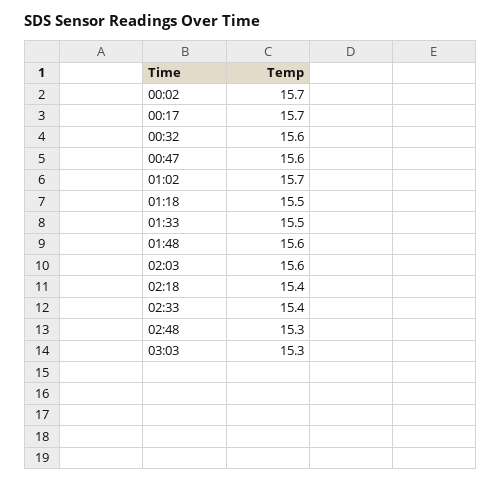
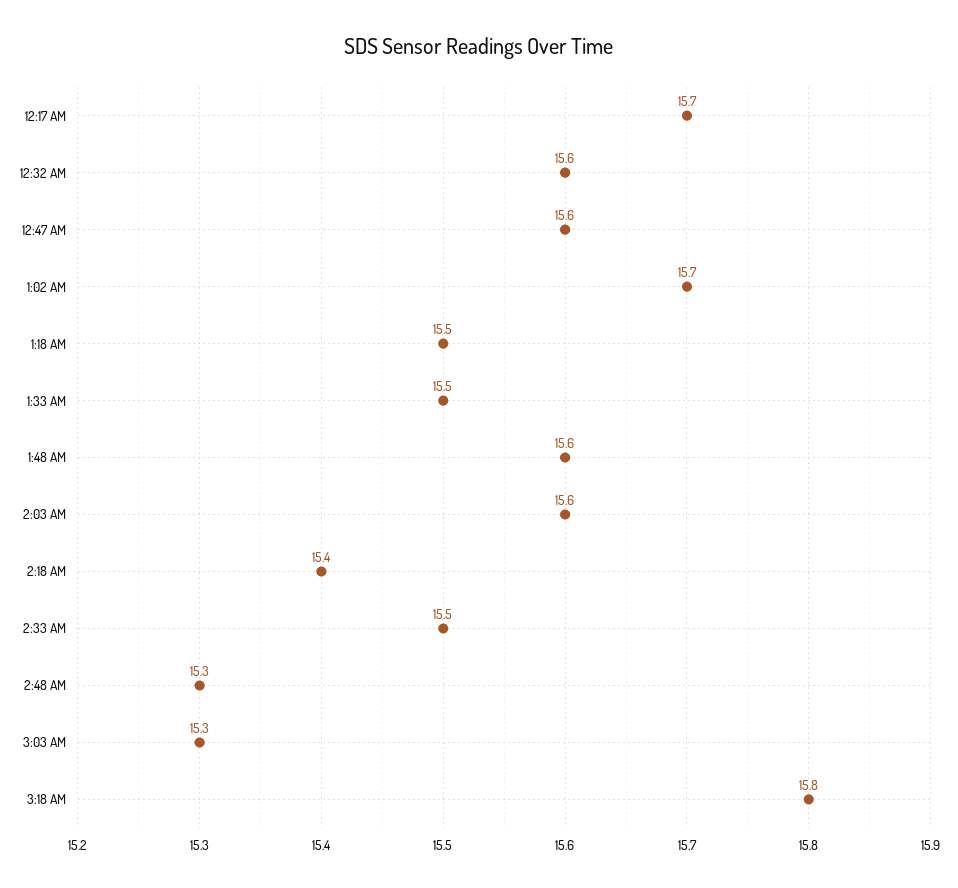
00:02: 15.7 -> none
02:33: 15.4 -> 15.5
3:18 AM: none -> 15.8

